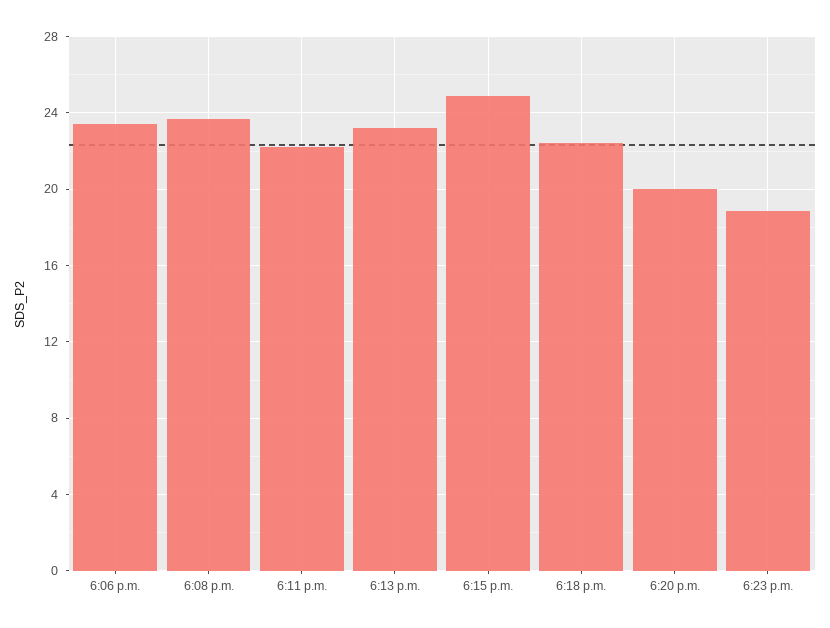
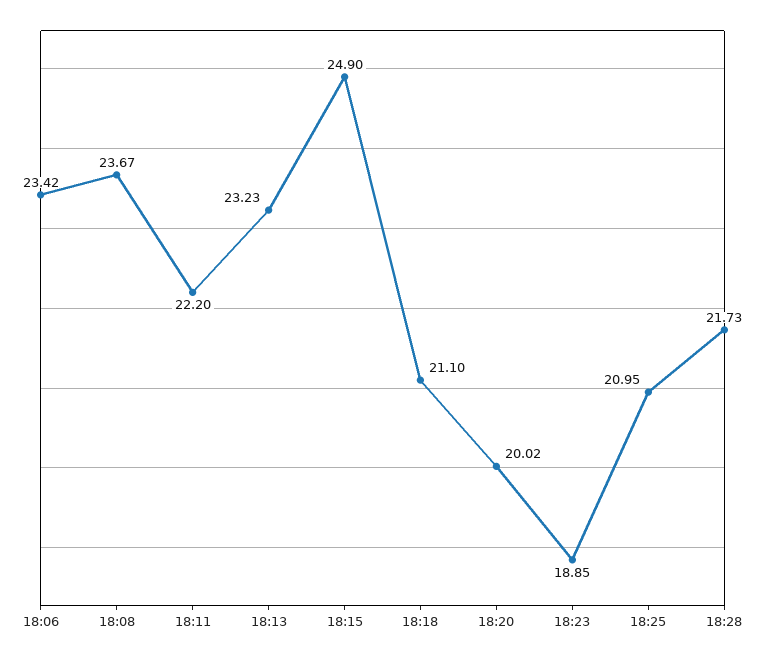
6:18 p.m.: 22.5 -> 21.1
18:25: none -> 20.95
18:28: none -> 21.73

